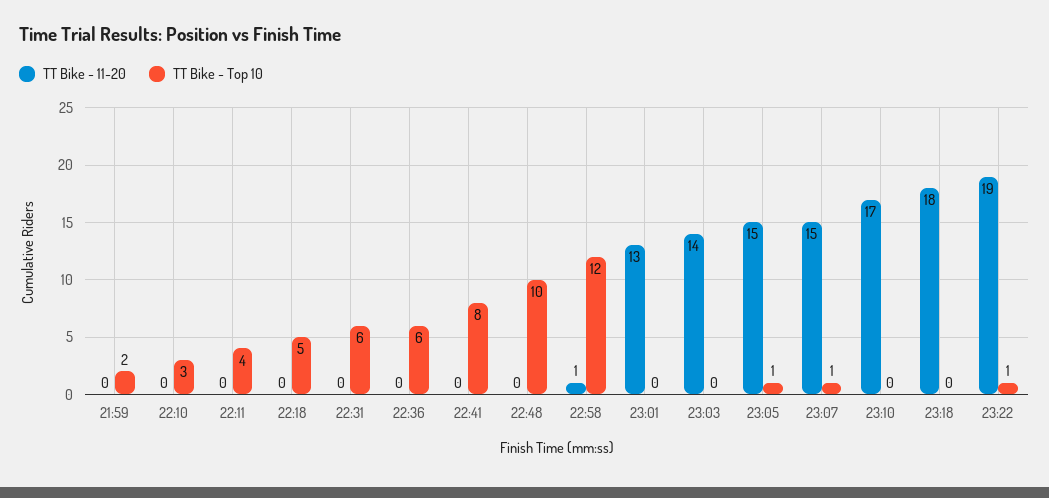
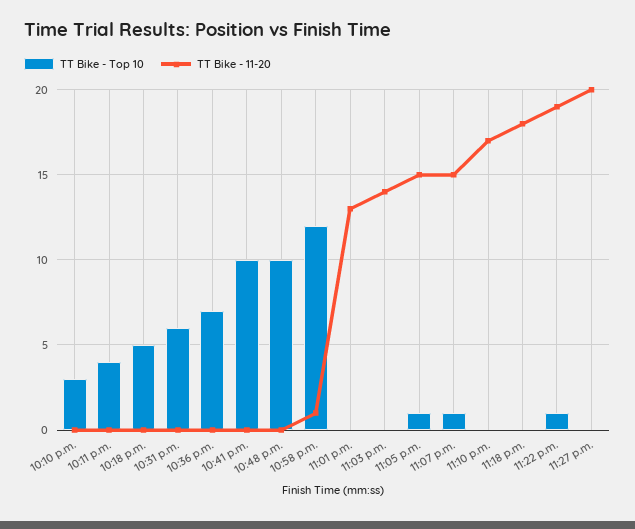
TT Bike - 11-20, 21:59: 0 -> none
TT Bike - Top 10, 21:59: 2 -> none
TT Bike - Top 10, 22:36: 6 -> 7
TT Bike - Top 10, 22:41: 8 -> 10
TT Bike - Top 10, 11:27 p.m.: none -> 0
TT Bike - 11-20, 11:27 p.m.: none -> 20

